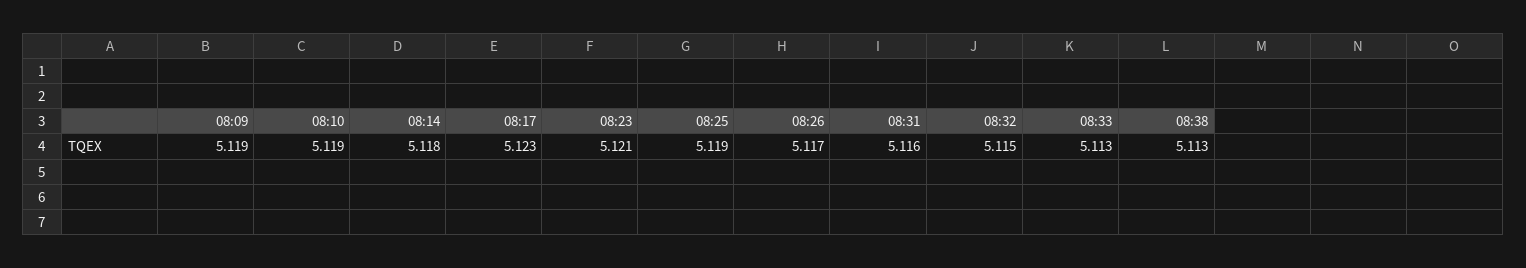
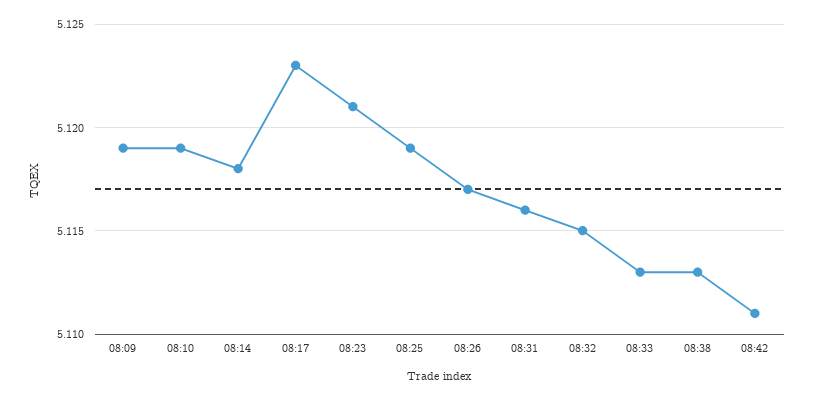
08:42: none -> 5.111

